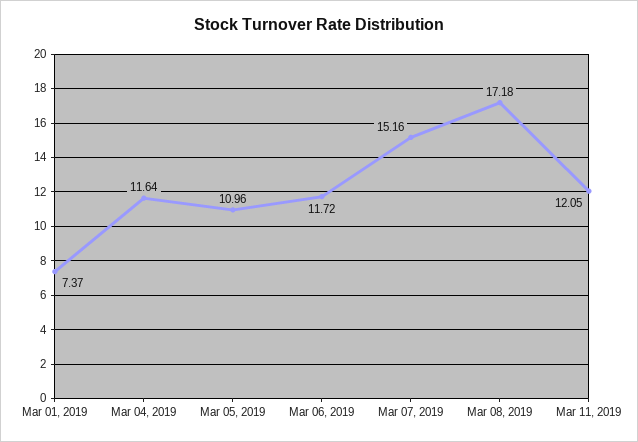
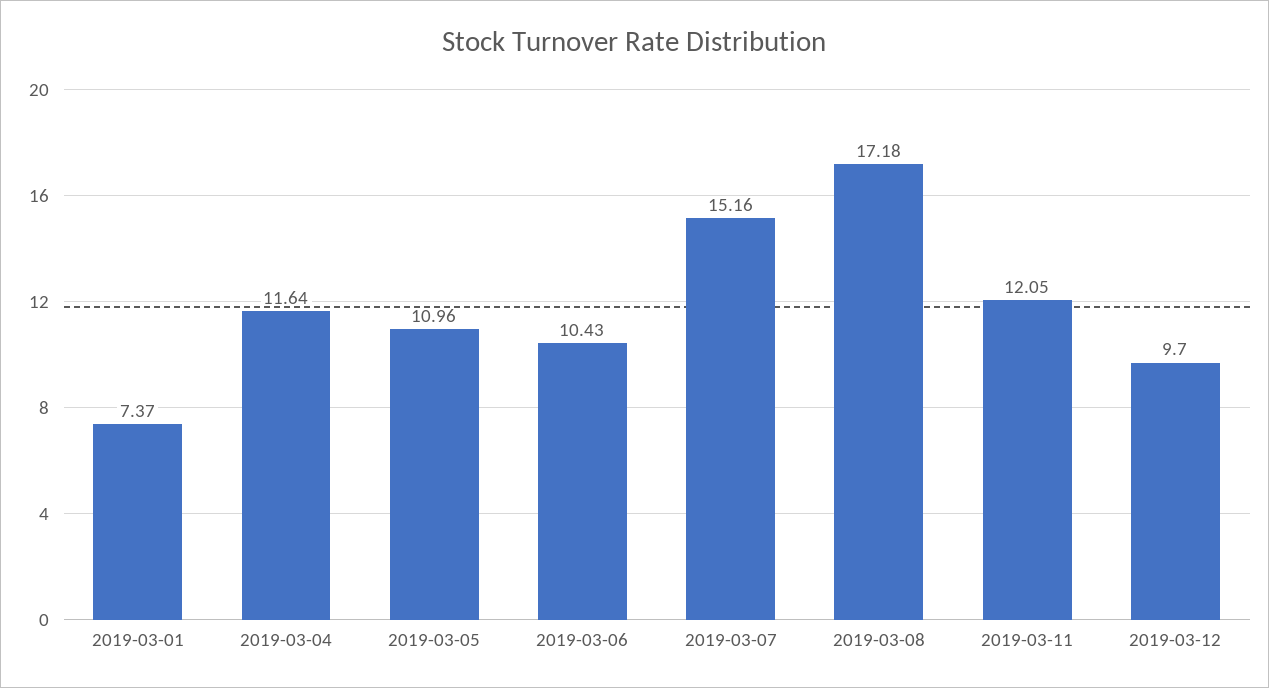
Mar 06, 2019: 11.72 -> 10.43
2019-03-12: none -> 9.7

